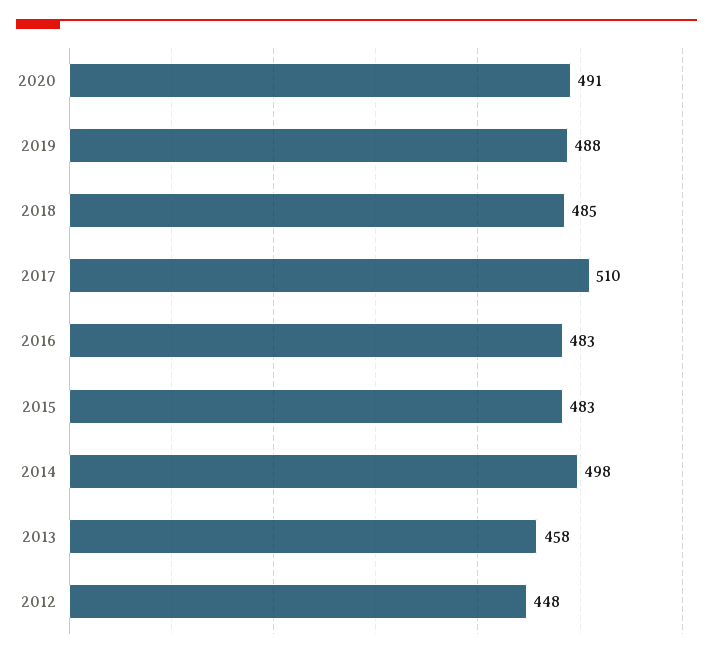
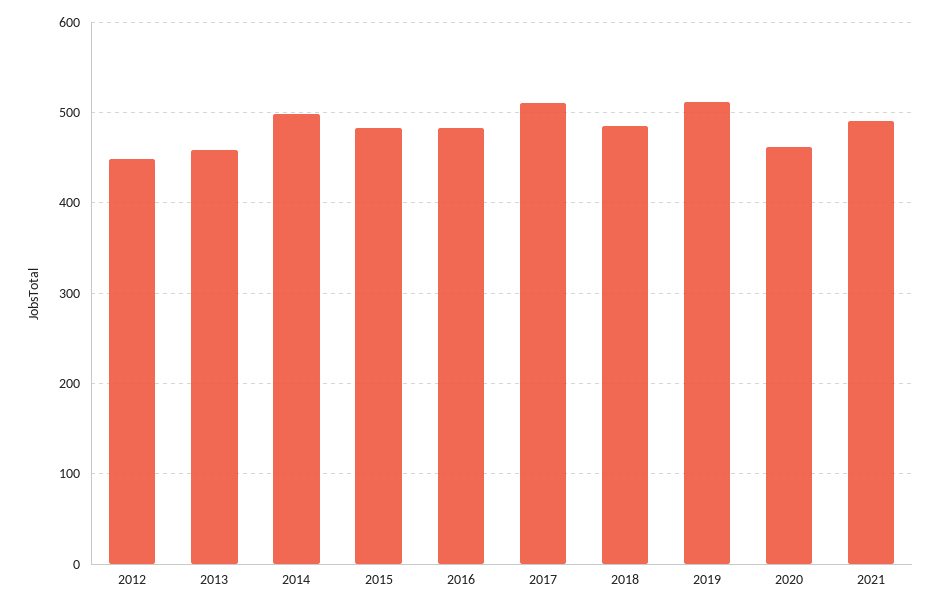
2020: 491 -> 460
2019: 488 -> 510
2021: none -> 490

